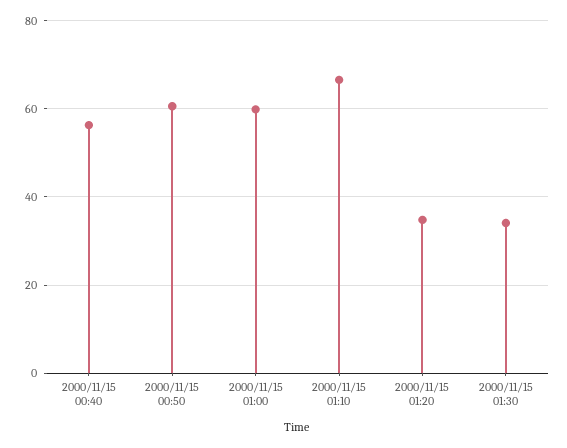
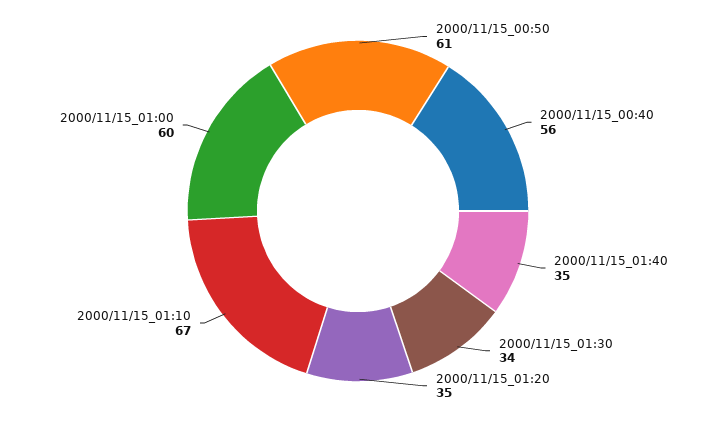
2000/11/15_01:40: none -> 35

